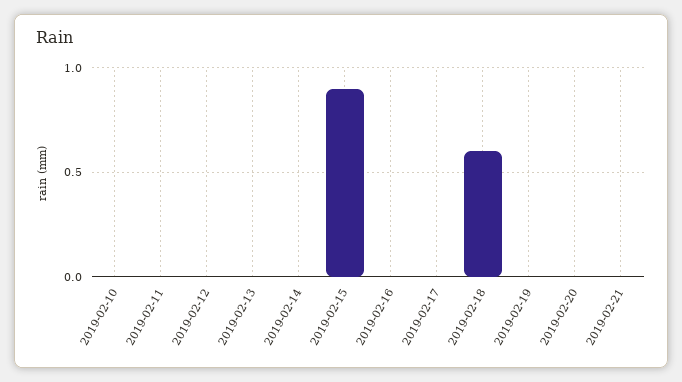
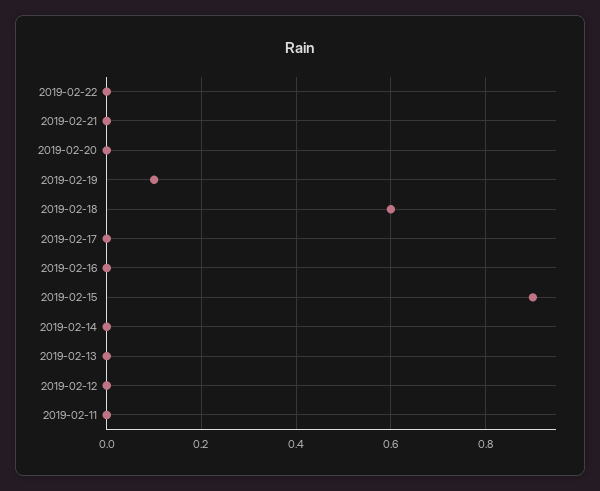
2019-02-10: 0 -> none
2019-02-19: 0 -> 0.1
2019-02-22: none -> 0

